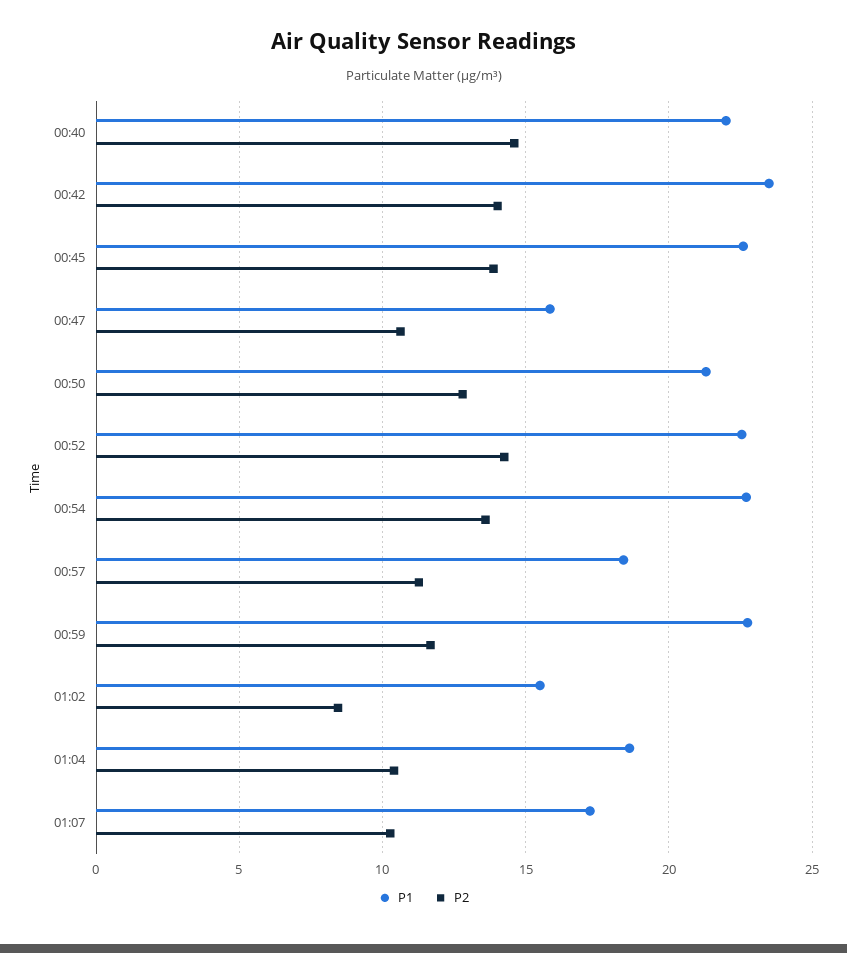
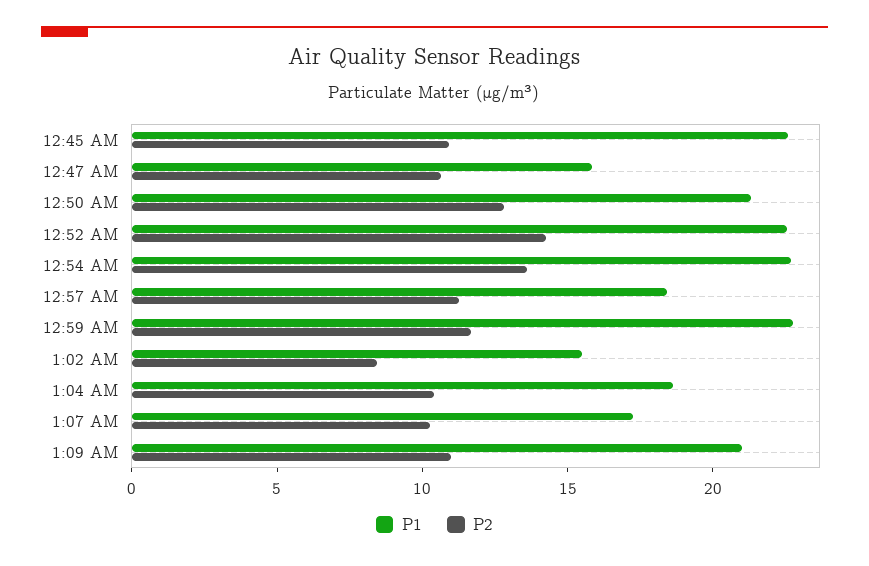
P1, 00:40: 22 -> none
P2, 00:40: 14.5 -> none
P1, 00:42: 23.5 -> none
P2, 00:42: 14 -> none
P2, 00:45: 14 -> 11
P1, 1:09 AM: none -> 21
P2, 1:09 AM: none -> 11

